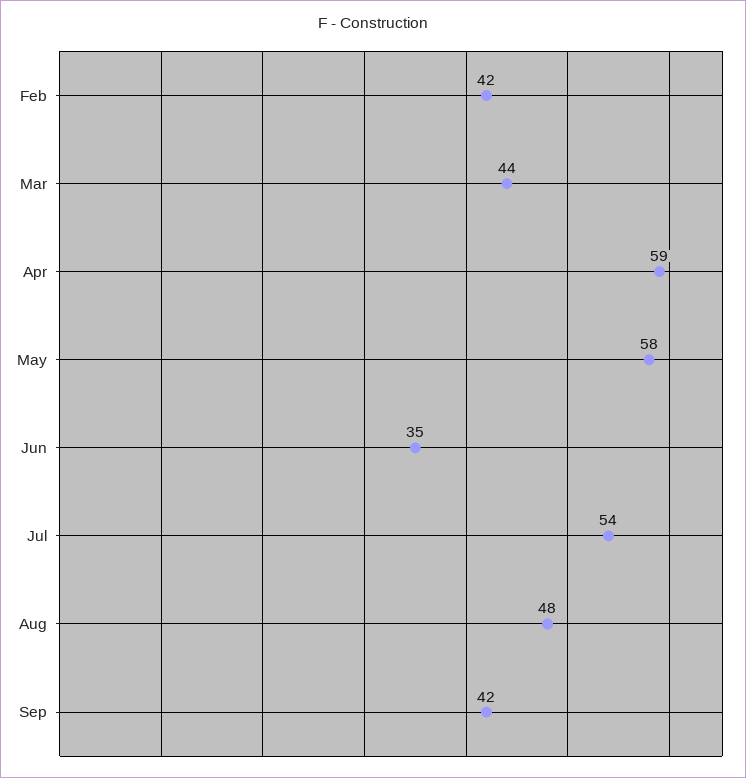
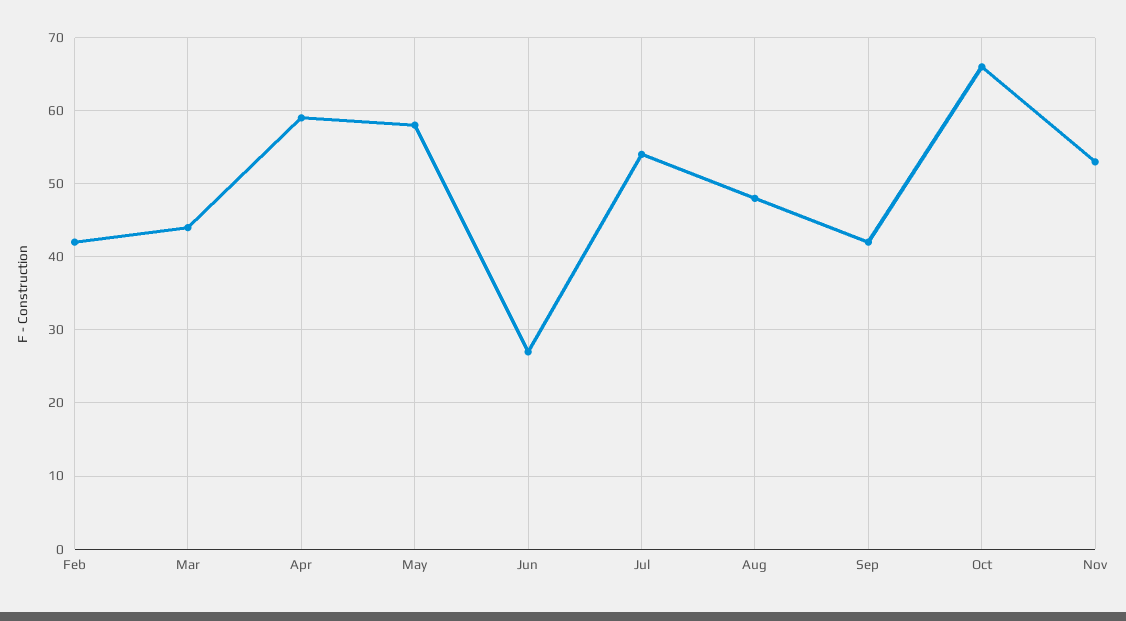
Jun: 35 -> 27
Oct: none -> 66
Nov: none -> 53

